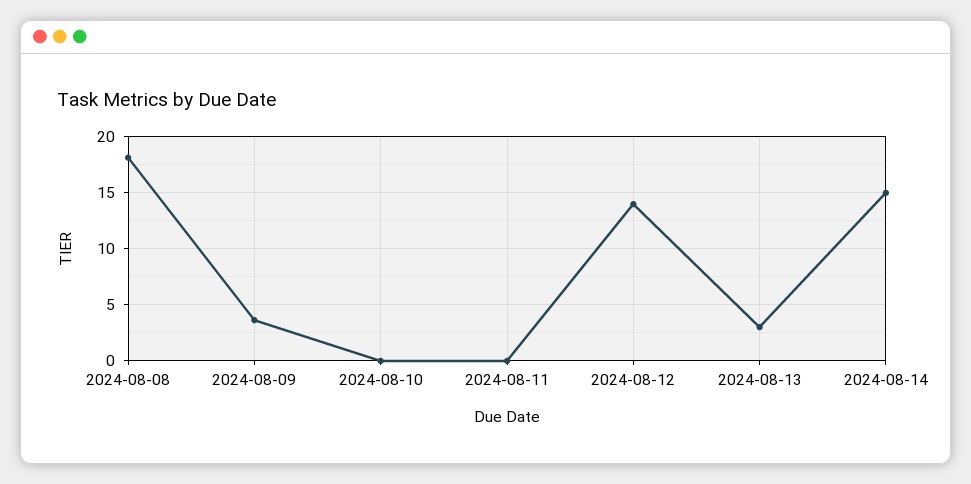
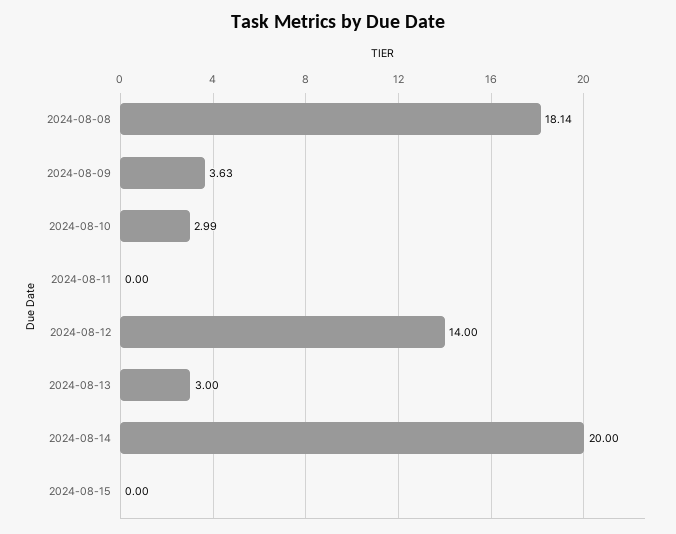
2024-08-10: 0 -> 2.99
2024-08-14: 15 -> 20
2024-08-15: none -> 0

